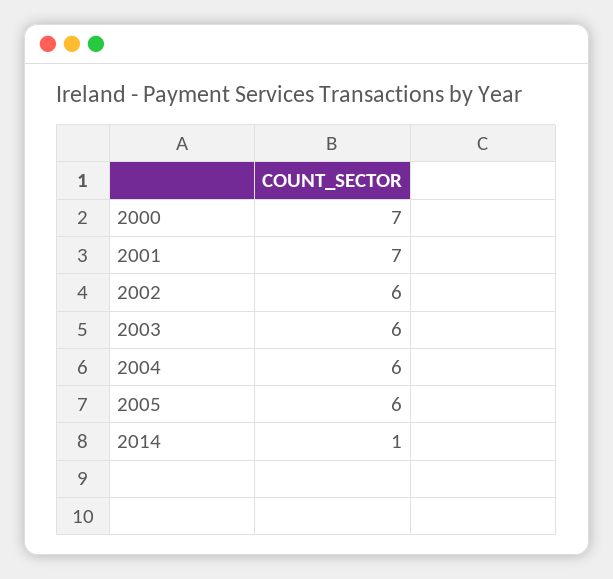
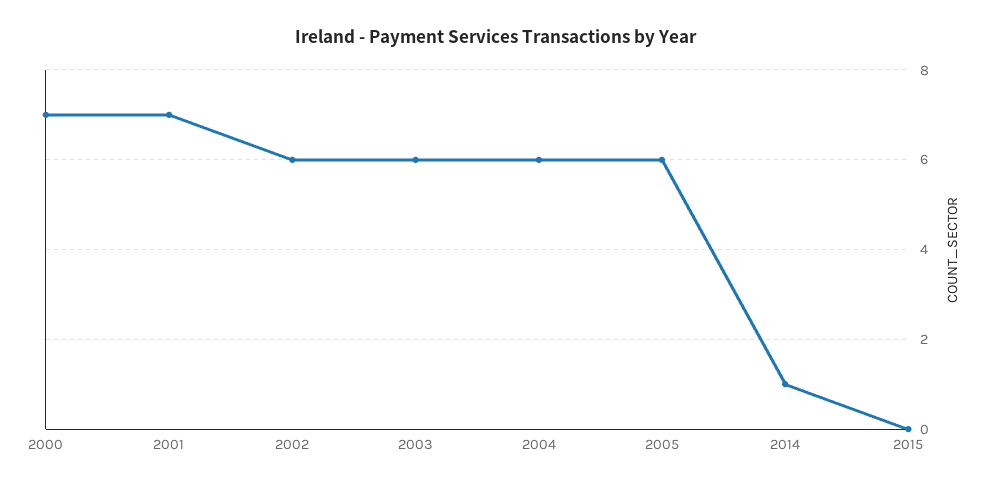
2015: none -> 0

